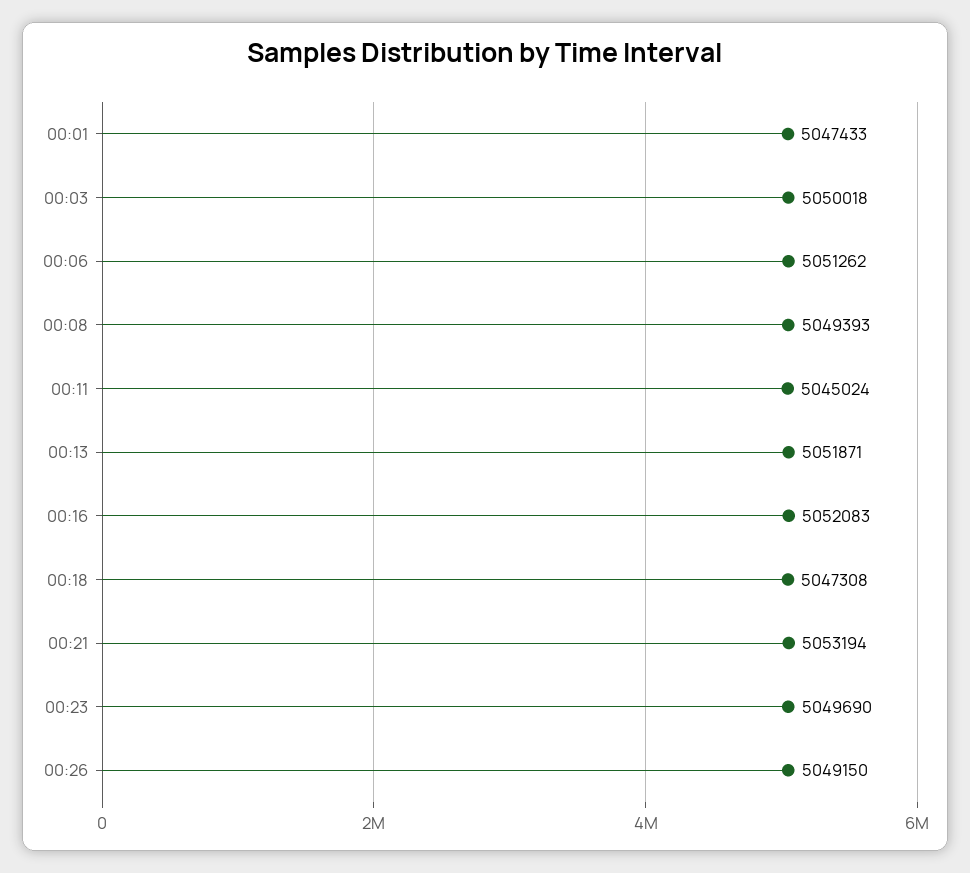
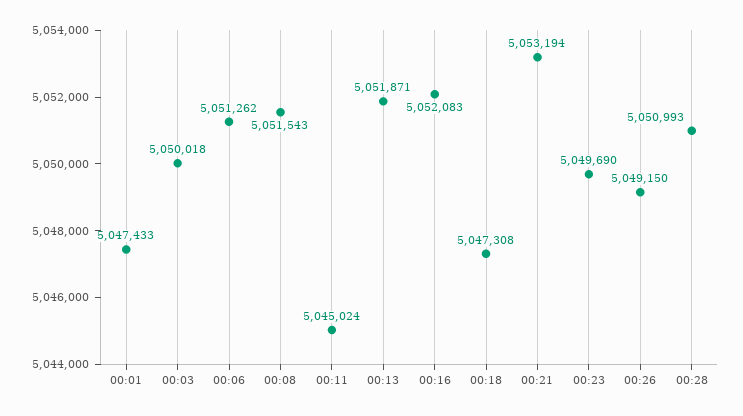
00:08: 5049393 -> 5051543
00:28: none -> 5050993

